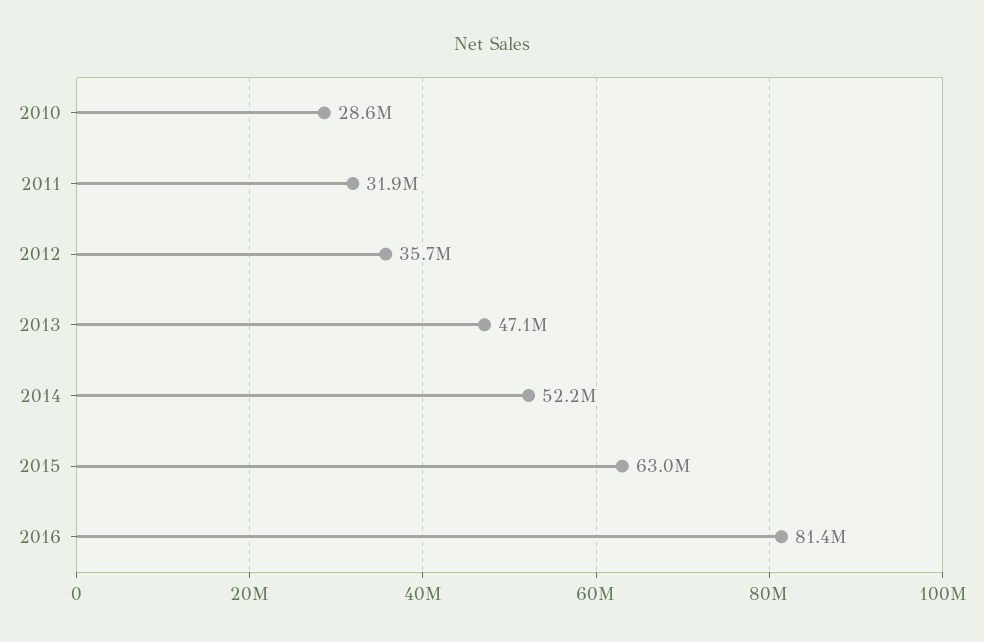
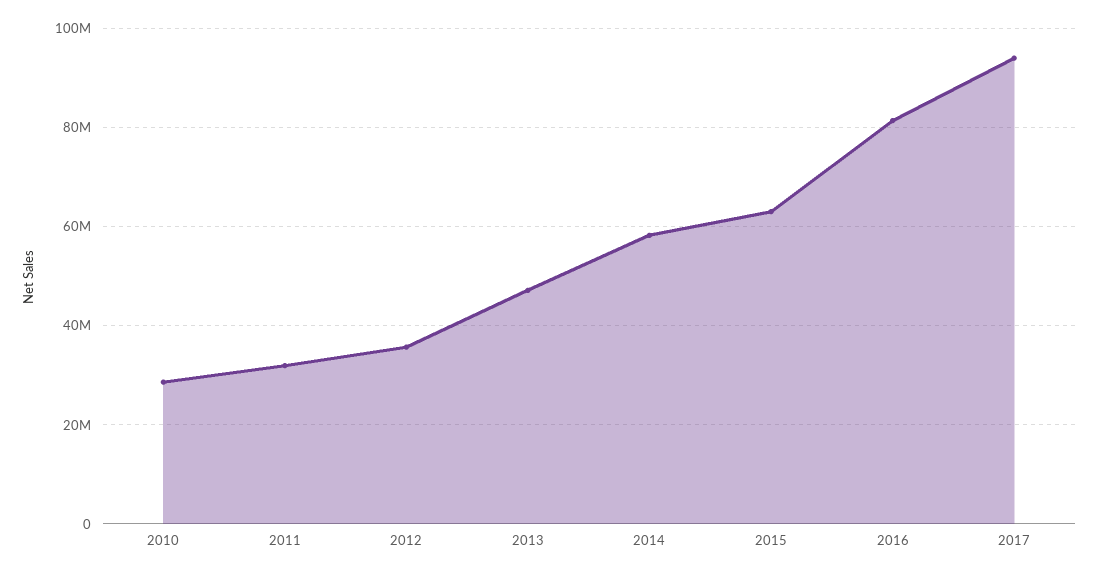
2014: 52200000 -> 58000000
2017: none -> 94000000

